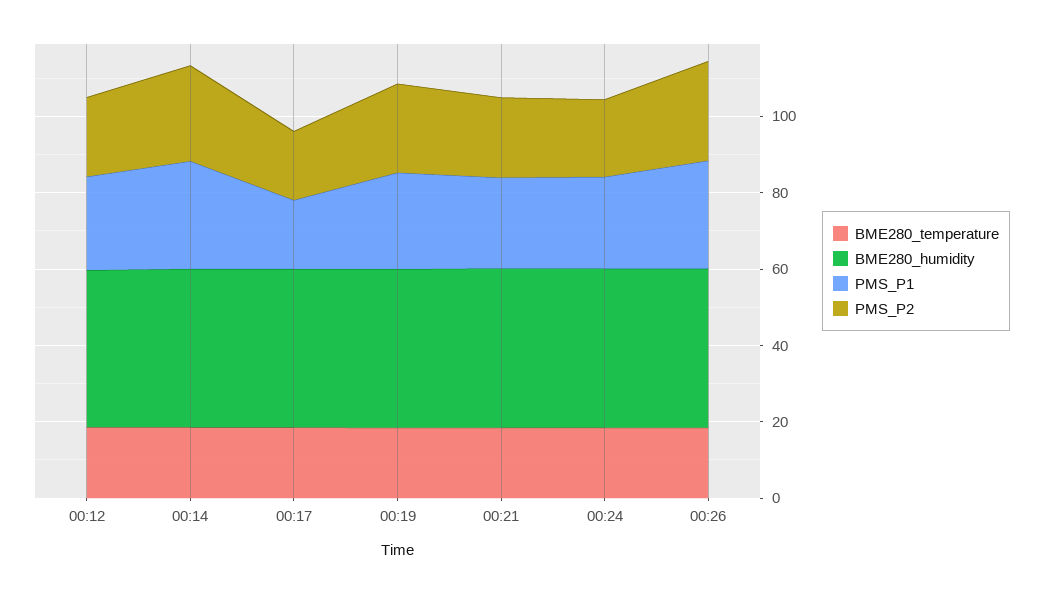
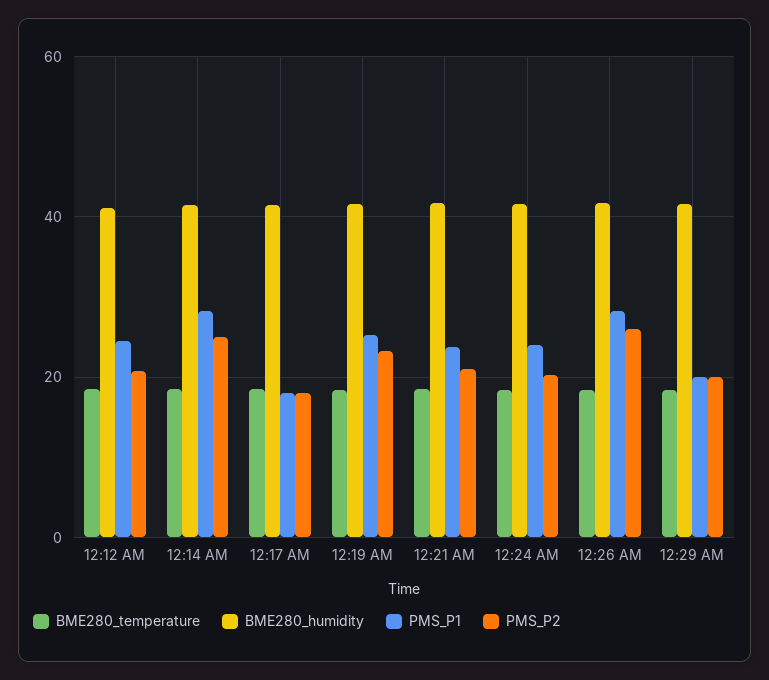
BME280_temperature, 12:29 AM: none -> 18
BME280_humidity, 12:29 AM: none -> 42
PMS_P1, 12:29 AM: none -> 20
PMS_P2, 12:29 AM: none -> 20

